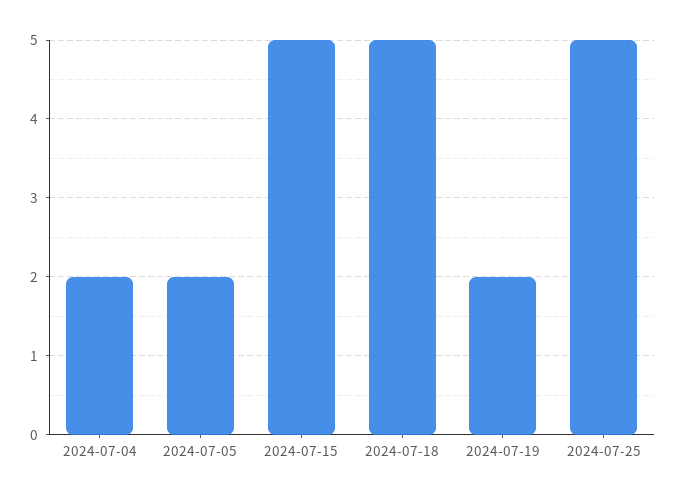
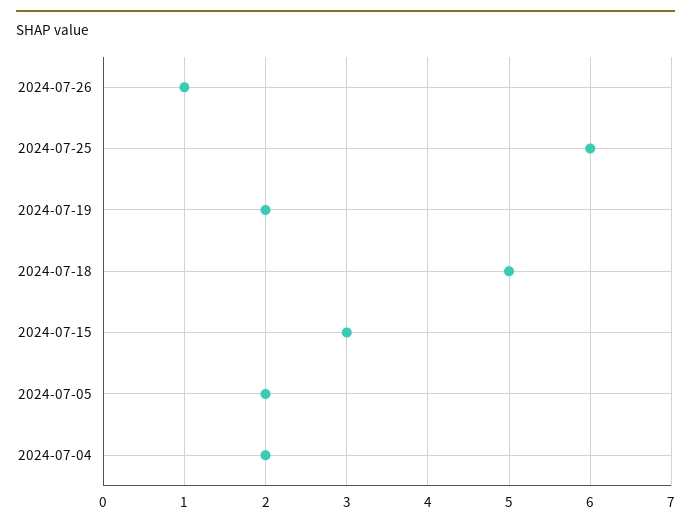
2024-07-15: 5 -> 3
2024-07-25: 5 -> 6
2024-07-26: none -> 1

